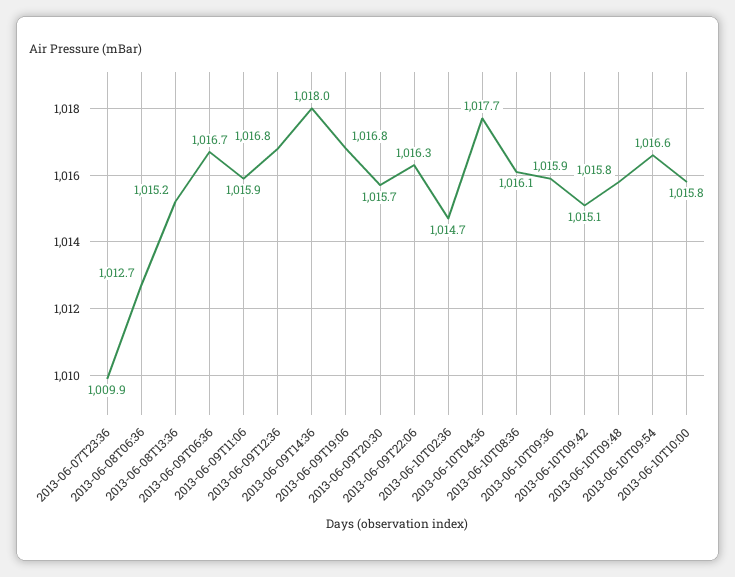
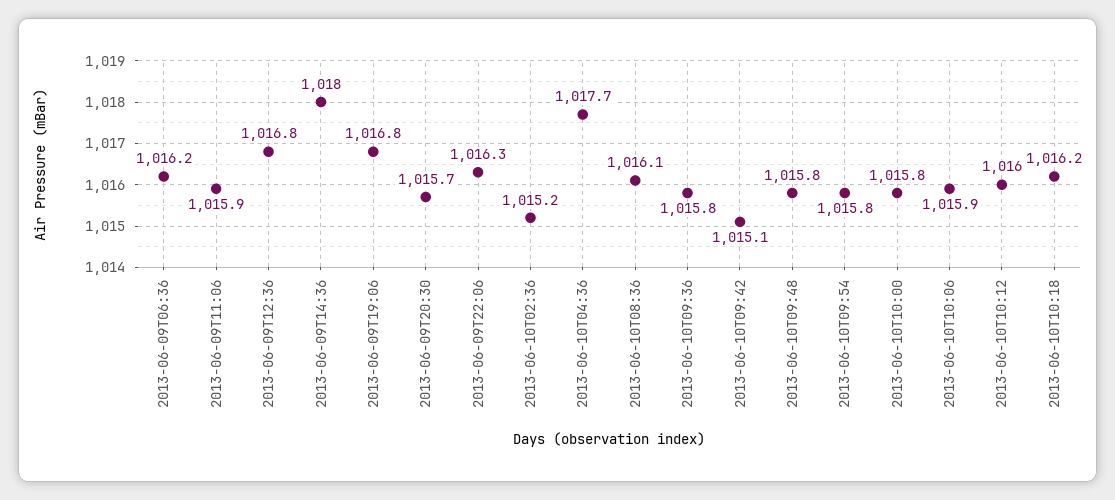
2013-06-07T23:36: 1009.9 -> none
2013-06-08T06:36: 1012.7 -> none
2013-06-08T13:36: 1015.2 -> none
2013-06-09T06:36: 1016.7 -> 1016.2
2013-06-10T02:36: 1014.7 -> 1015.2
2013-06-10T09:36: 1015.9 -> 1015.8
2013-06-10T09:54: 1016.6 -> 1015.8
2013-06-10T10:06: none -> 1015.9
2013-06-10T10:12: none -> 1016
2013-06-10T10:18: none -> 1016.2

